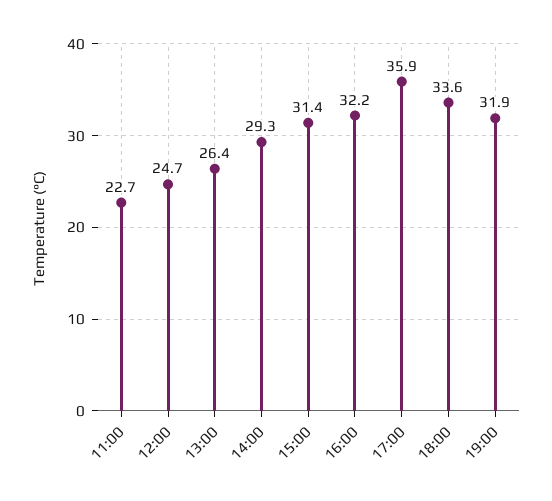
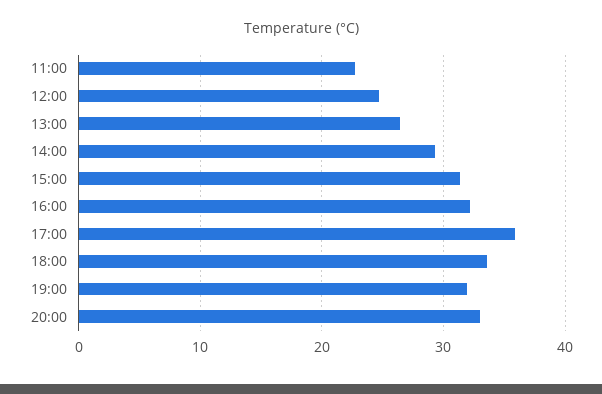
20:00: none -> 33

